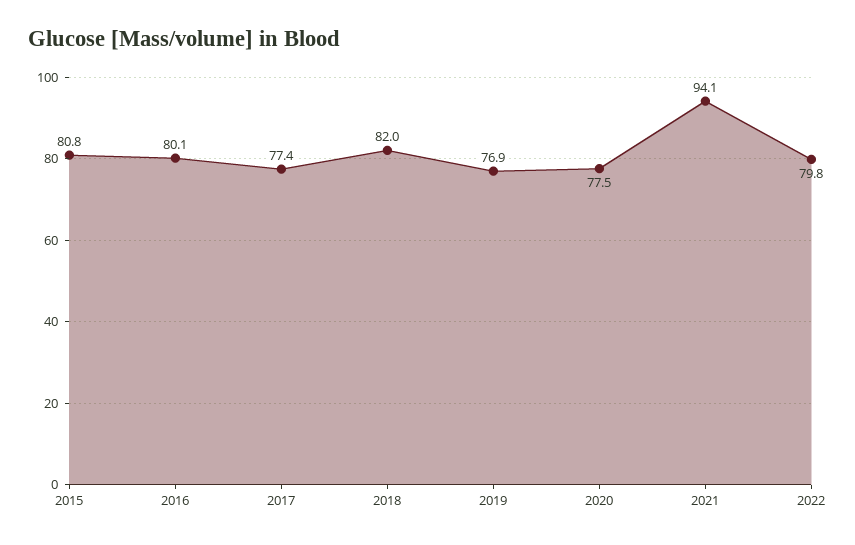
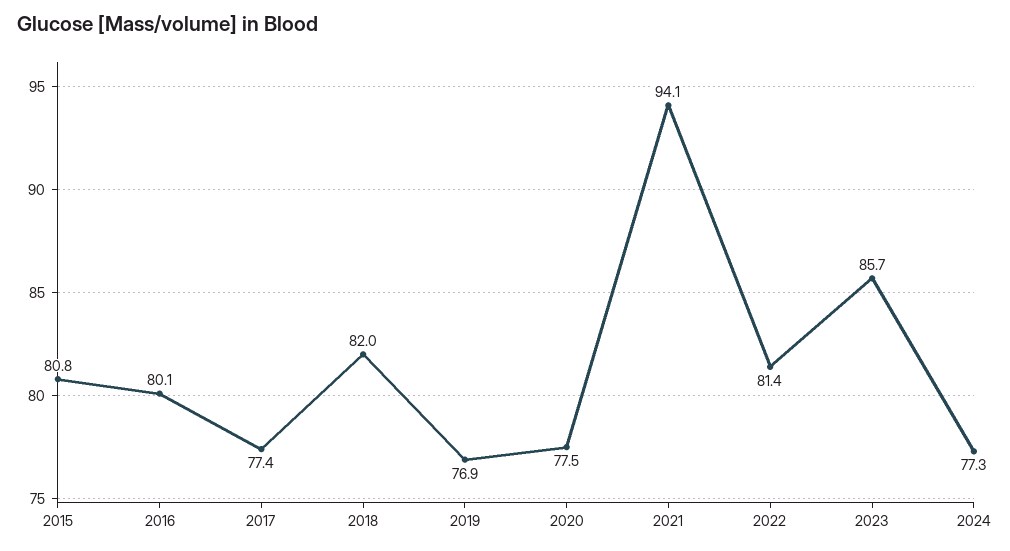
2022: 79.8 -> 81.4
2023: none -> 85.7
2024: none -> 77.3

